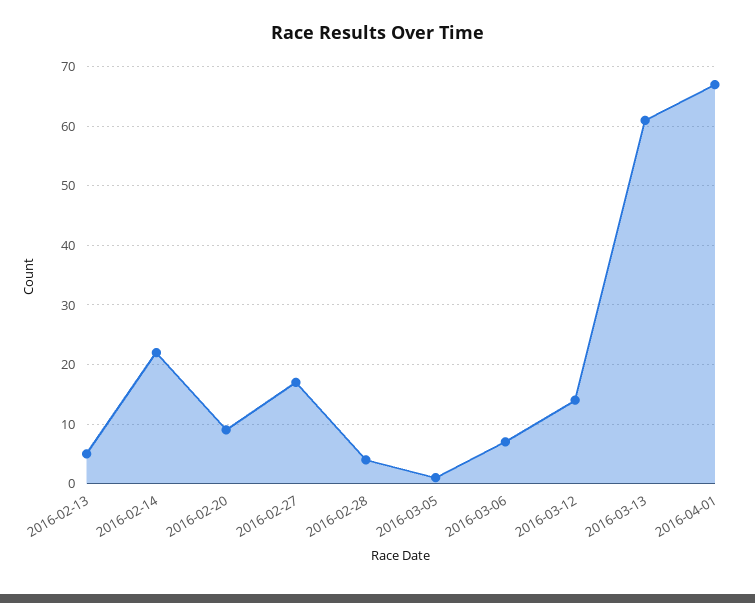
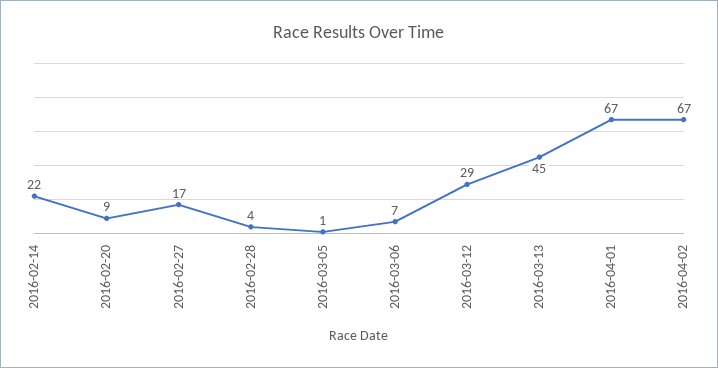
2016-02-13: 5 -> none
2016-03-12: 15 -> 29
2016-03-13: 60 -> 45
2016-04-02: none -> 67

